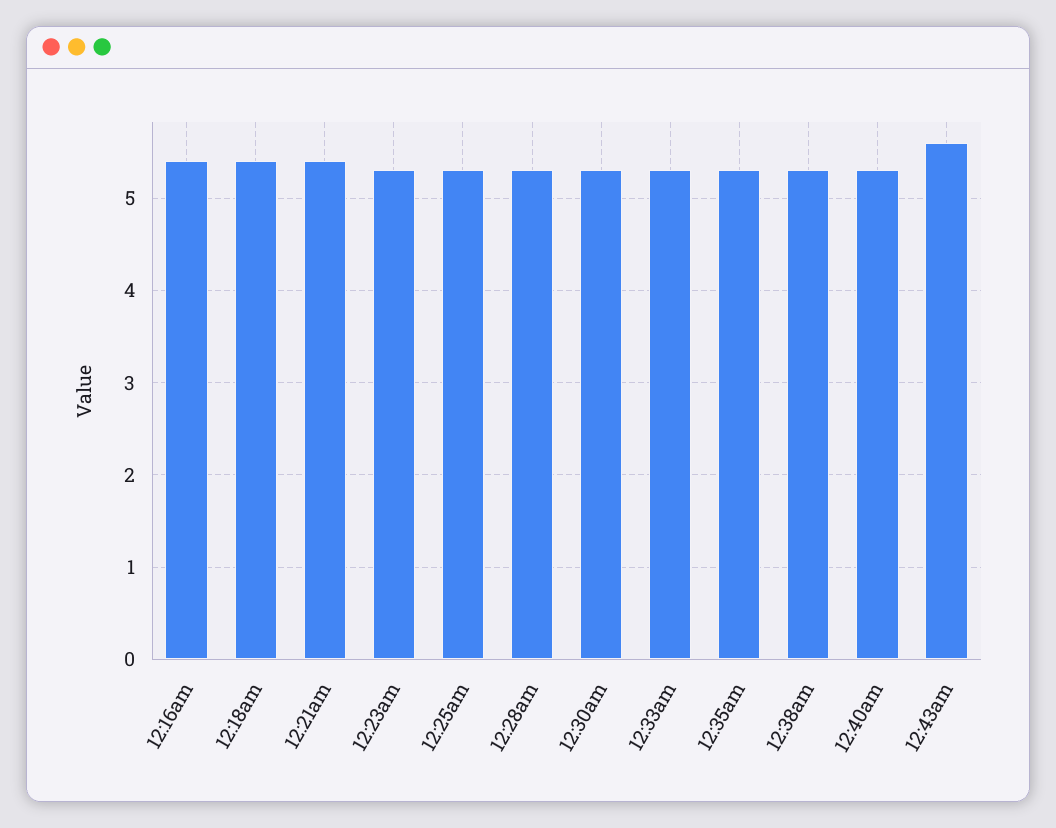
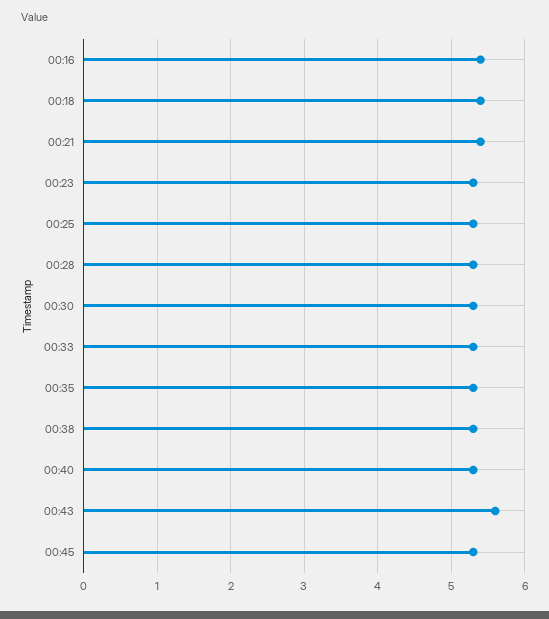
00:45: none -> 5.3

